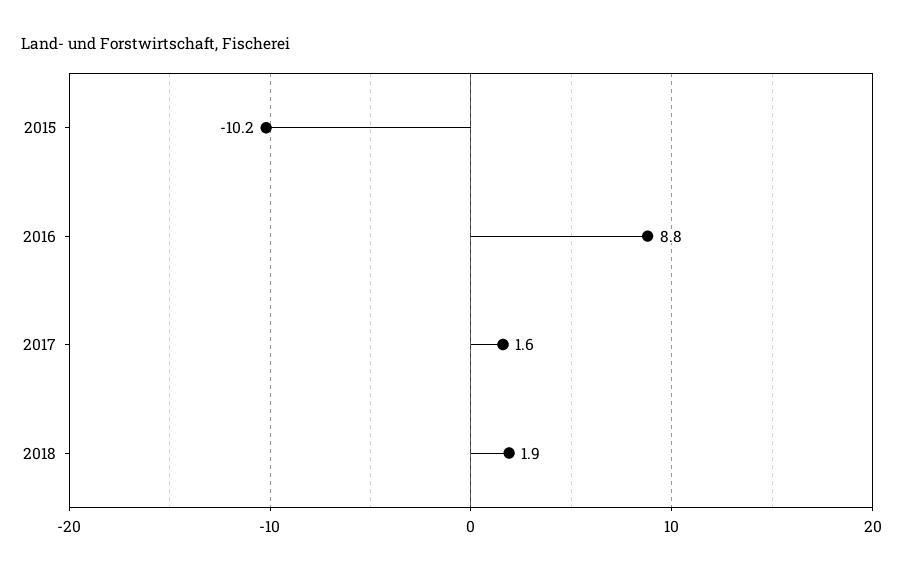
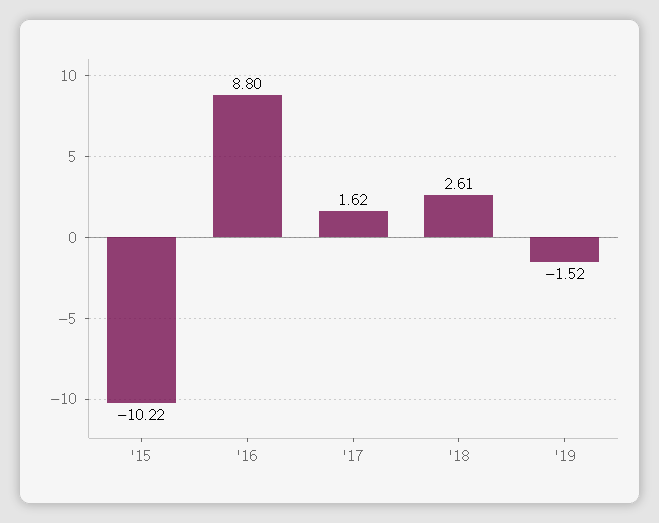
2018: 1.9 -> 2.61
'19: none -> -1.52

